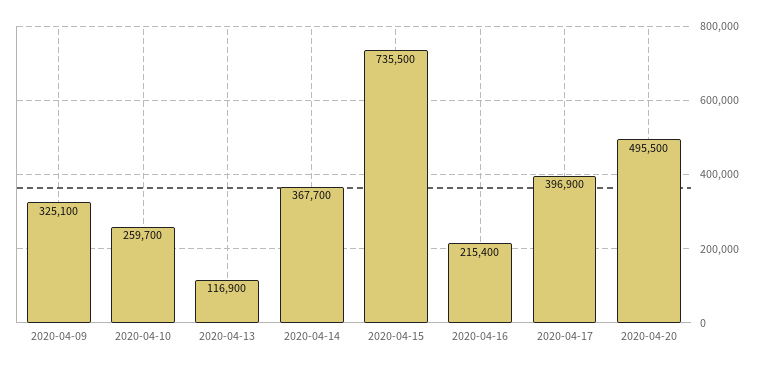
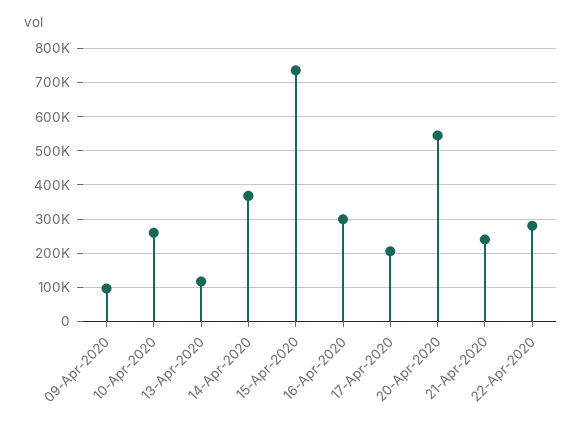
2020-04-09: 325100 -> 100000
2020-04-16: 215400 -> 300000
2020-04-17: 396900 -> 200000
2020-04-20: 495500 -> 540000
21-Apr-2020: none -> 240000
22-Apr-2020: none -> 280000

